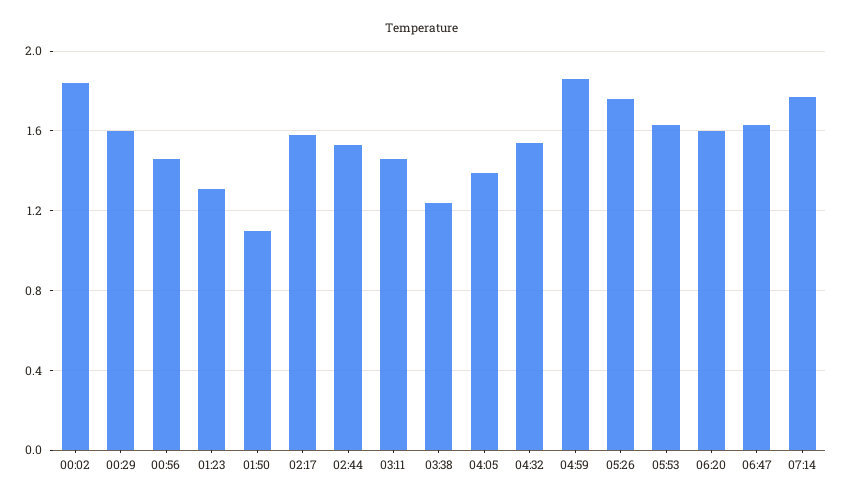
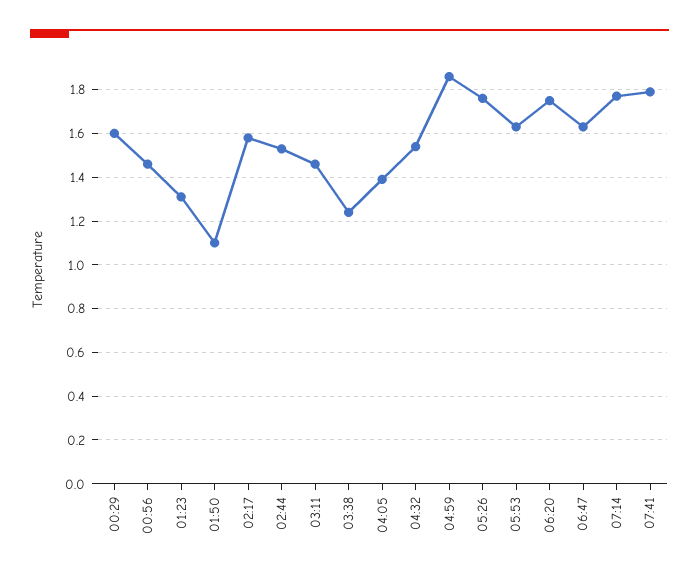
00:02: 1.85 -> none
06:20: 1.6 -> 1.75
07:41: none -> 1.8

